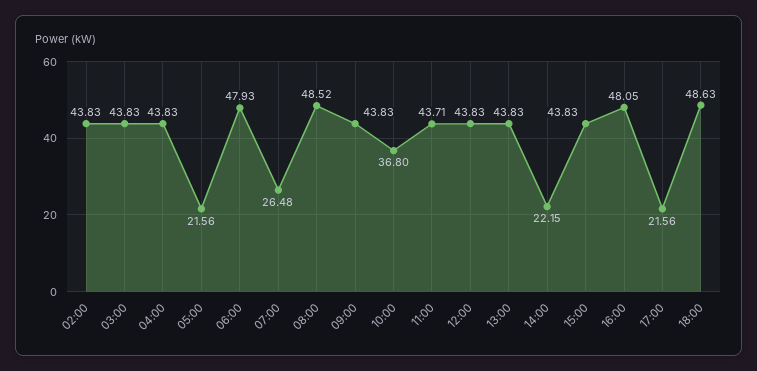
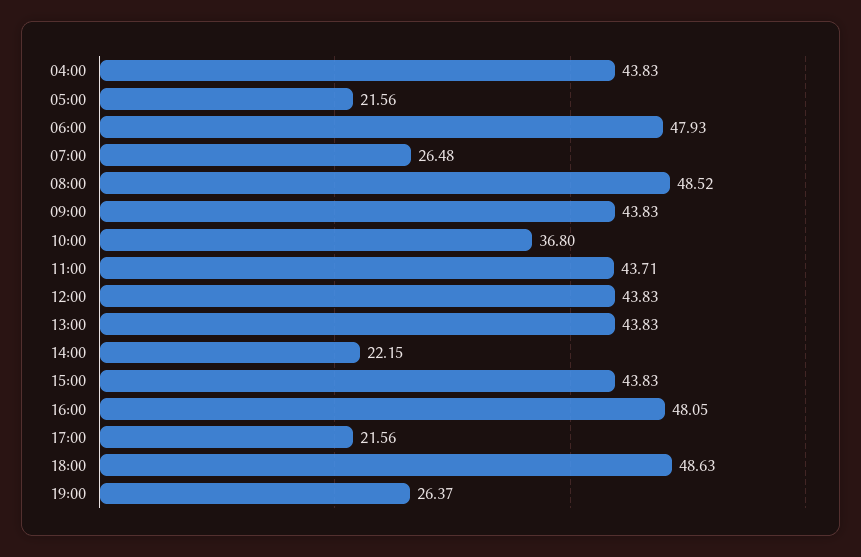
02:00: 43.83 -> none
03:00: 43.83 -> none
19:00: none -> 26.37

